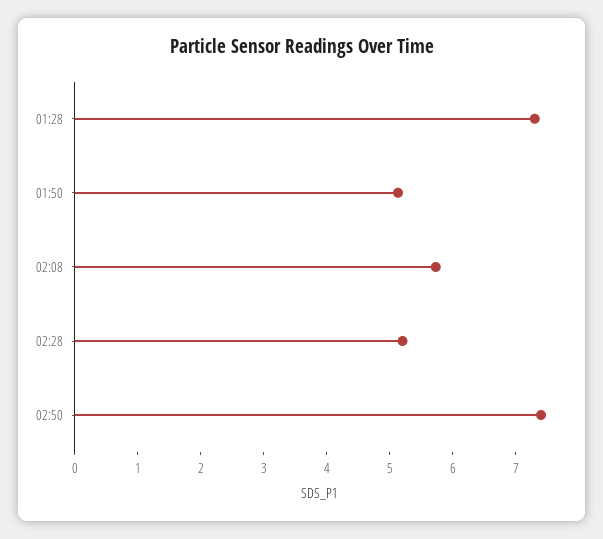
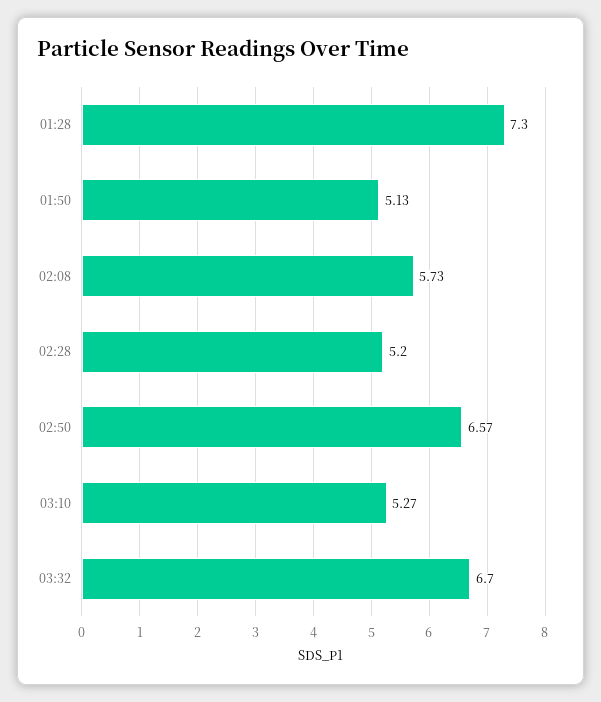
02:50: 7.4 -> 6.57
03:10: none -> 5.27
03:32: none -> 6.7

